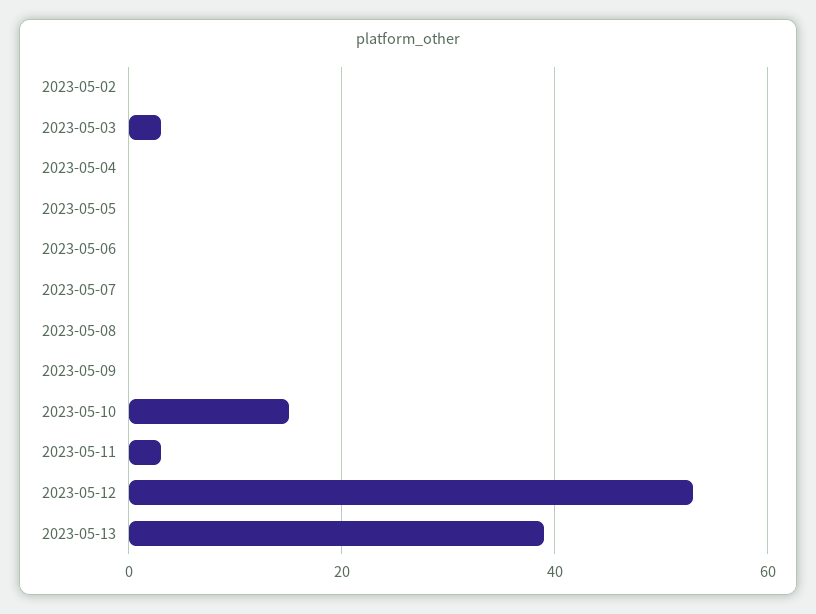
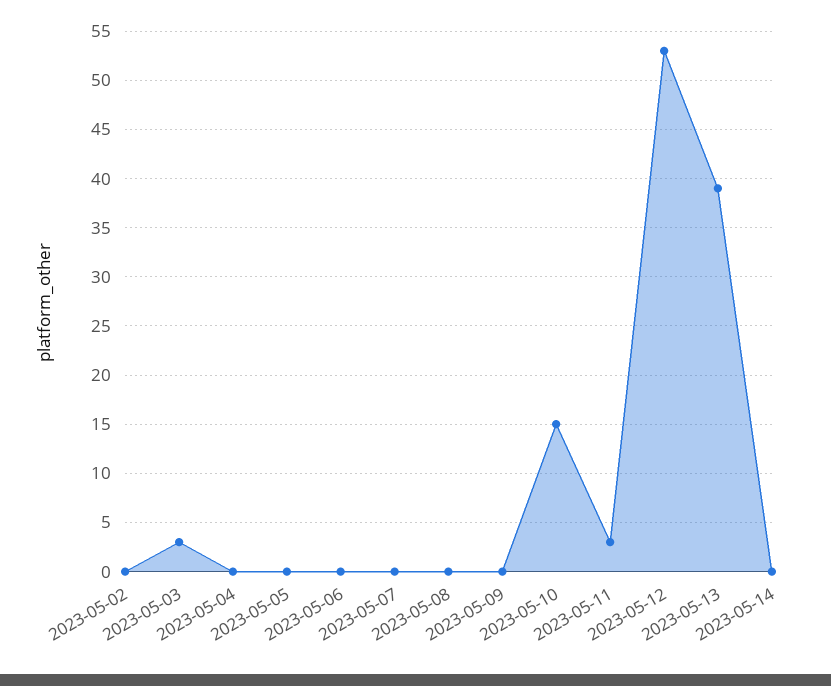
2023-05-14: none -> 0

